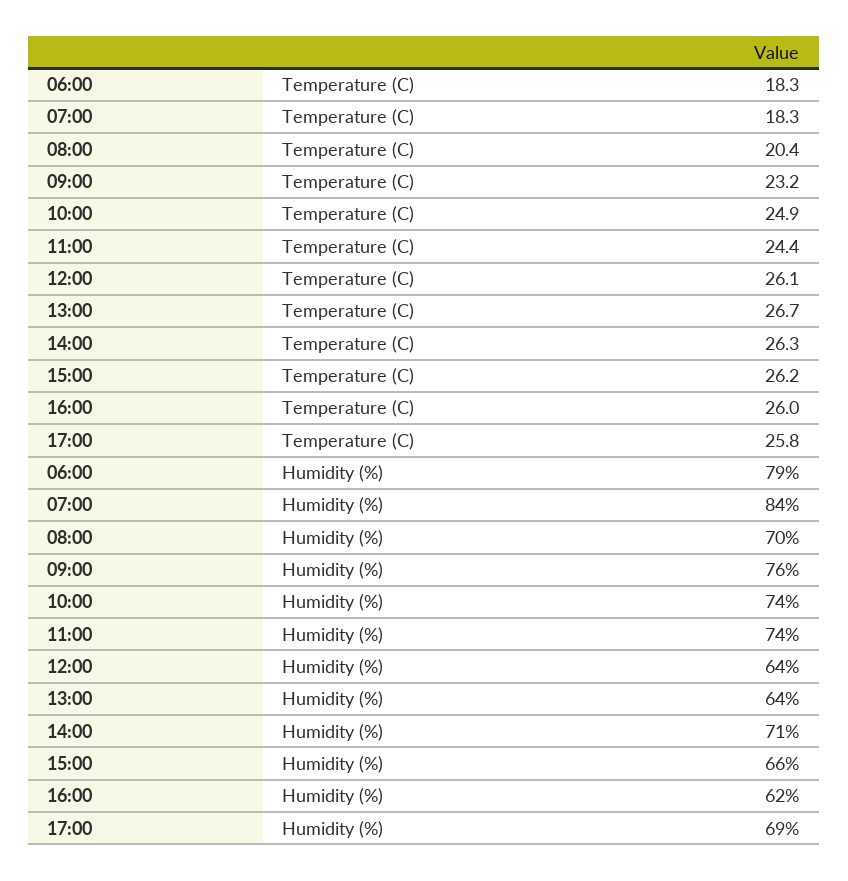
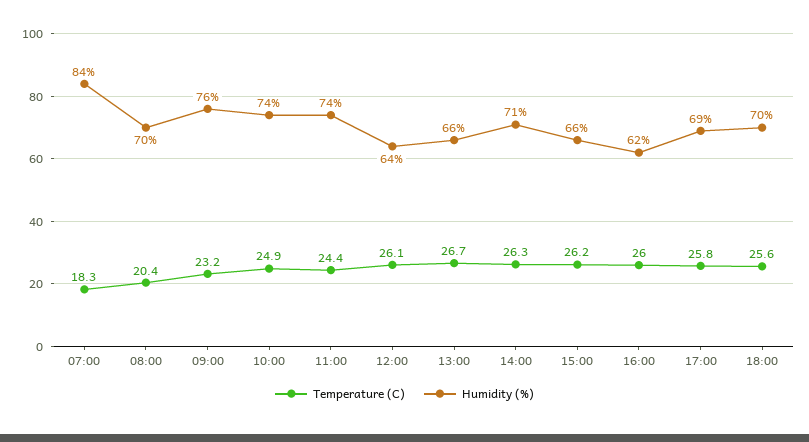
Temperature (C), 06:00: 18.3 -> none
Humidity (%), 06:00: 79 -> none
Humidity (%), 13:00: 64 -> 66
Temperature (C), 18:00: none -> 25.6
Humidity (%), 18:00: none -> 70

